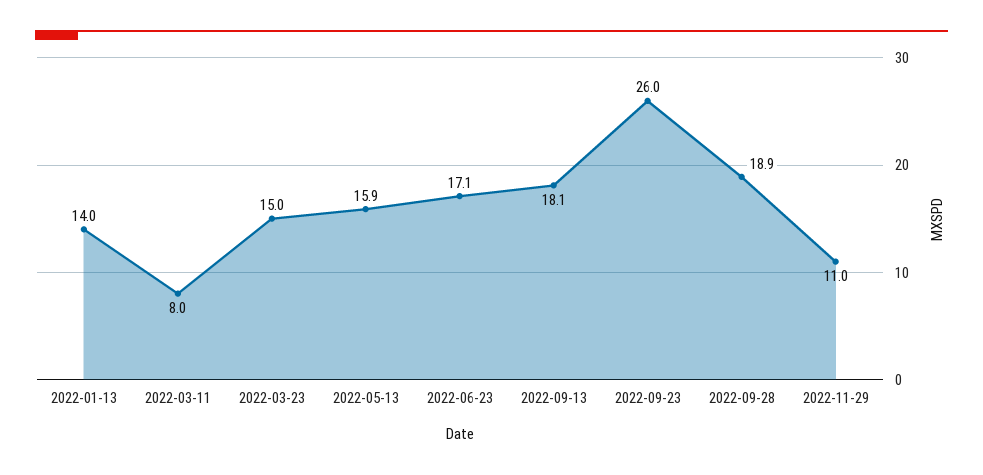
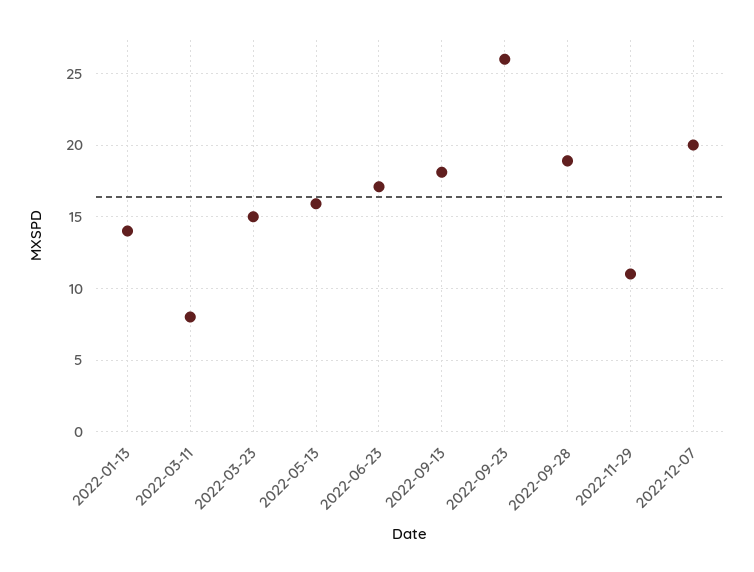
2022-12-07: none -> 20

